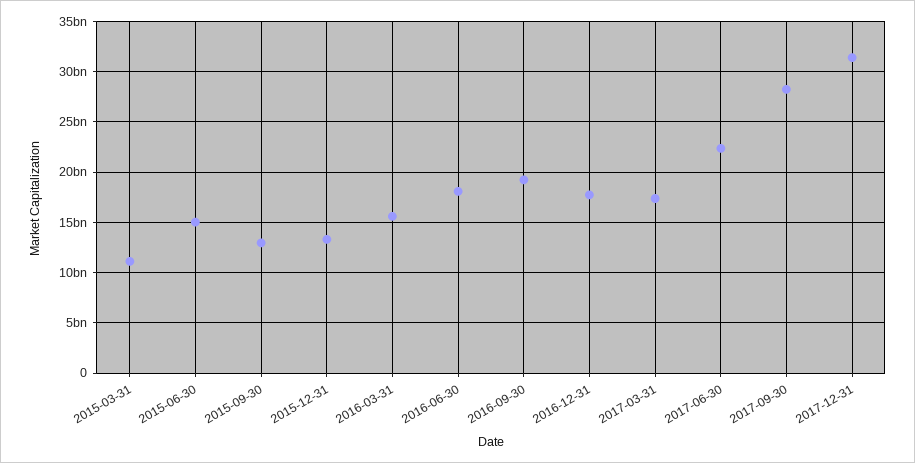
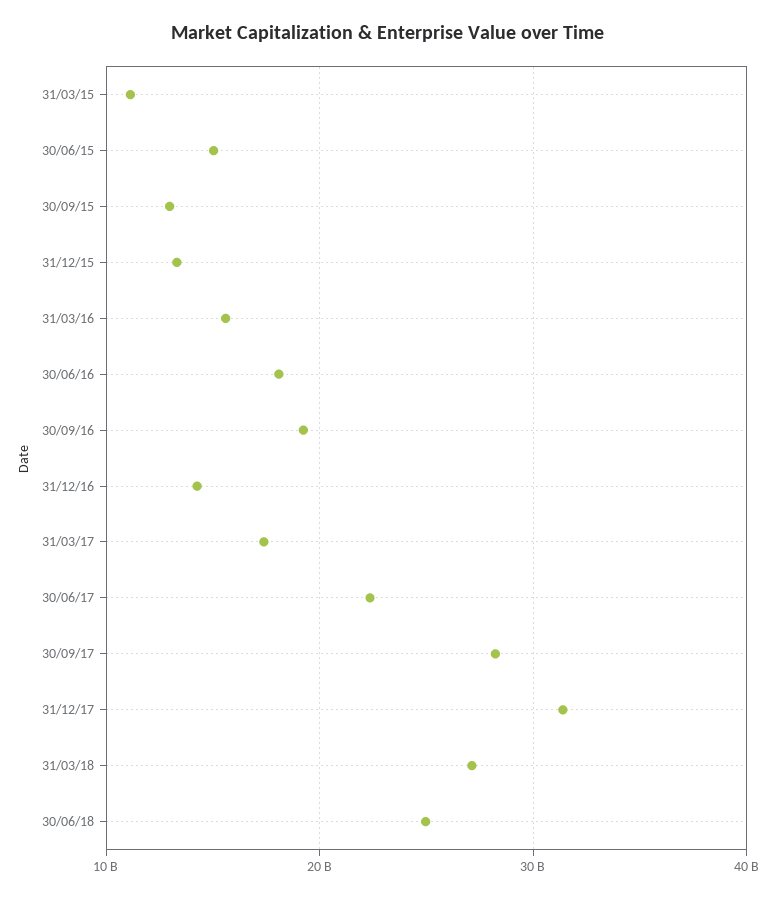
2016-12-31: 18000000000 -> 14000000000
31/03/18: none -> 27000000000
30/06/18: none -> 25000000000

